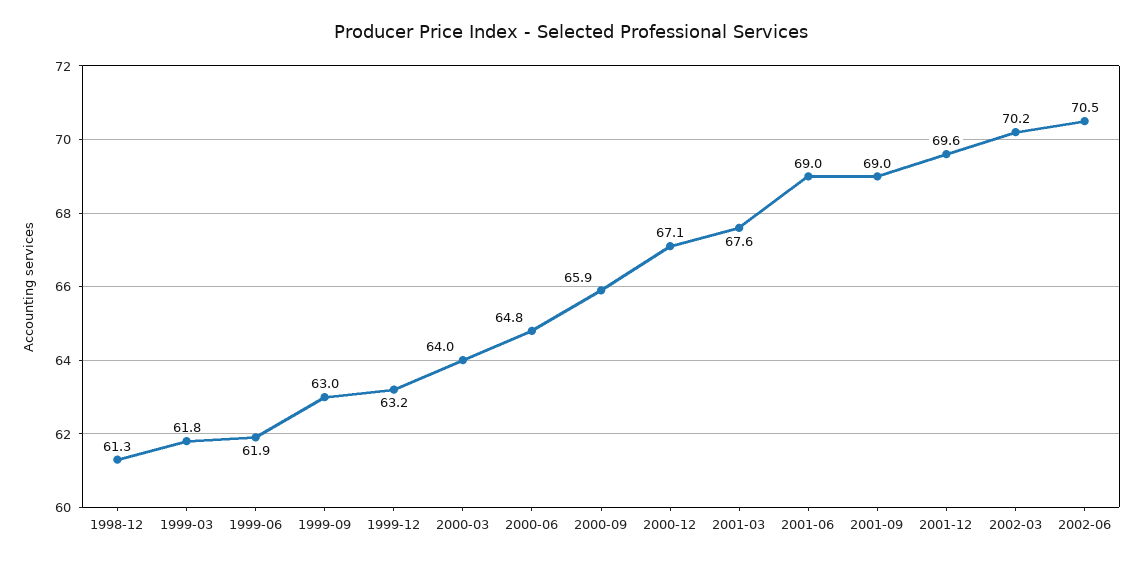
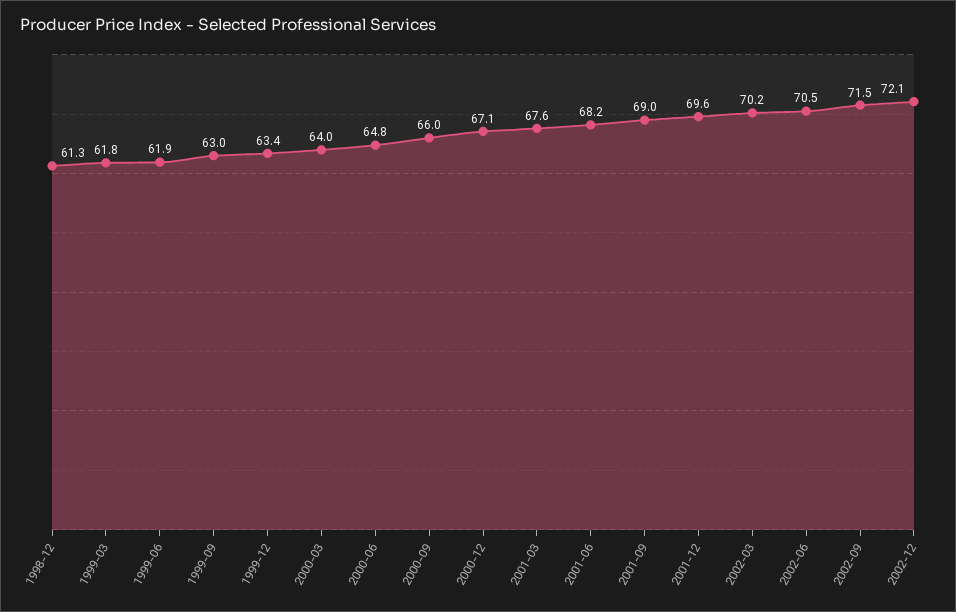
1999-12: 63.2 -> 63.4
2000-09: 65.9 -> 66
2001-06: 69 -> 68.2
2002-09: none -> 71.5
2002-12: none -> 72.1

